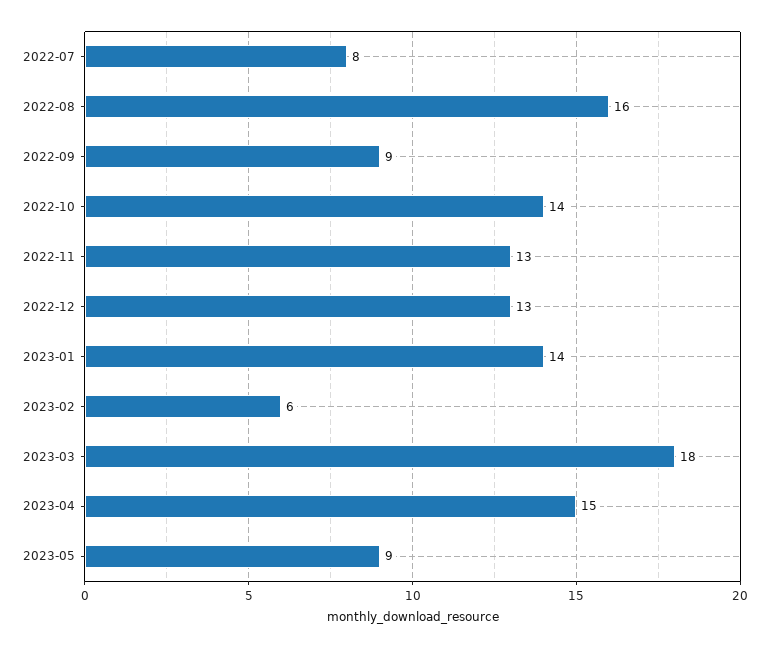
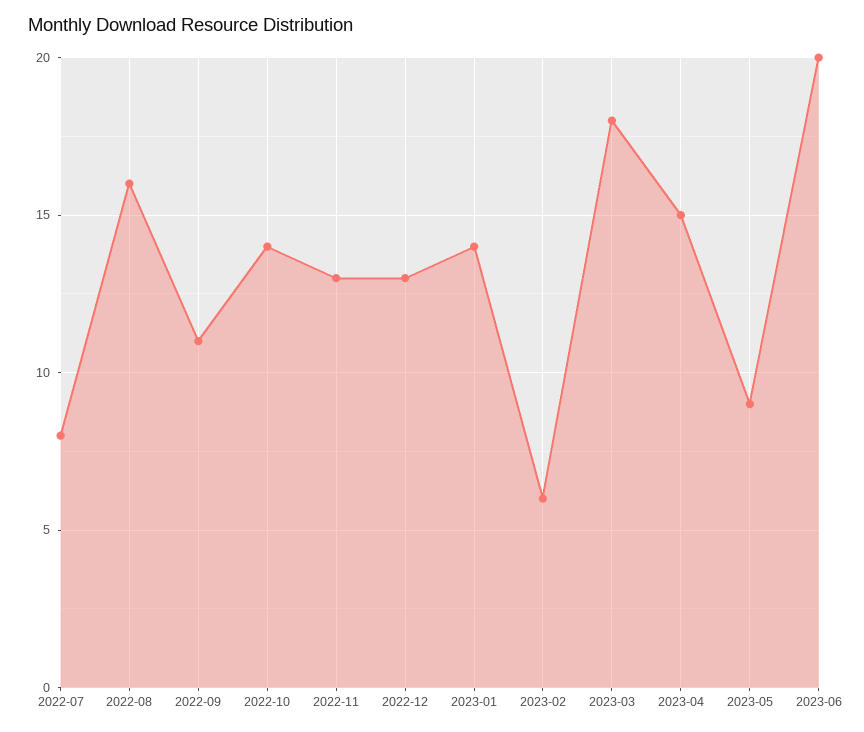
2022-09: 9 -> 11
2023-06: none -> 20

